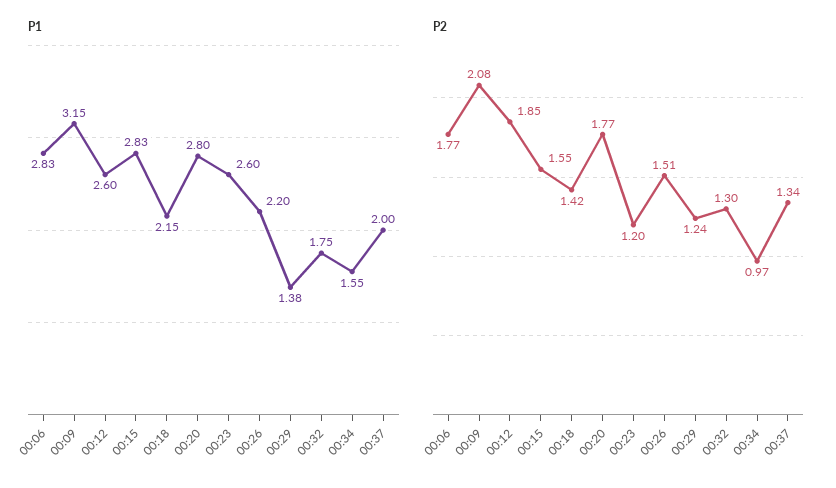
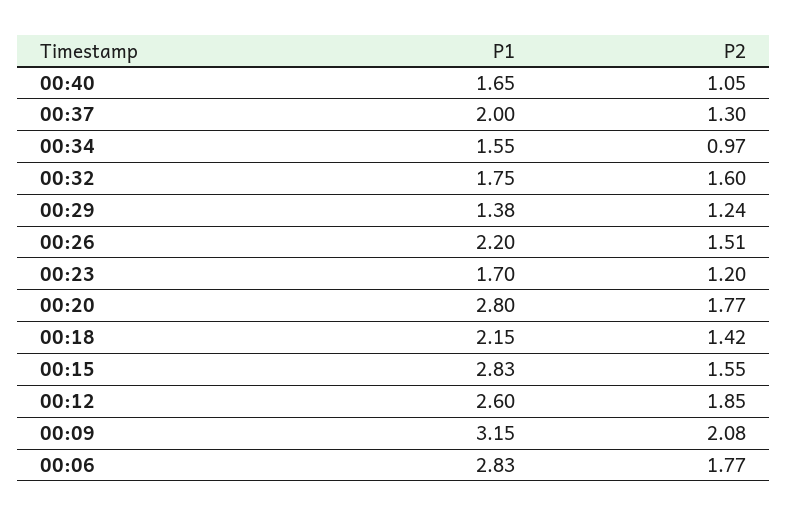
P1, 00:23: 2.6 -> 1.7
P2, 00:32: 1.3 -> 1.6
P2, 00:37: 1.34 -> 1.3
P1, 00:40: none -> 1.65
P2, 00:40: none -> 1.05

